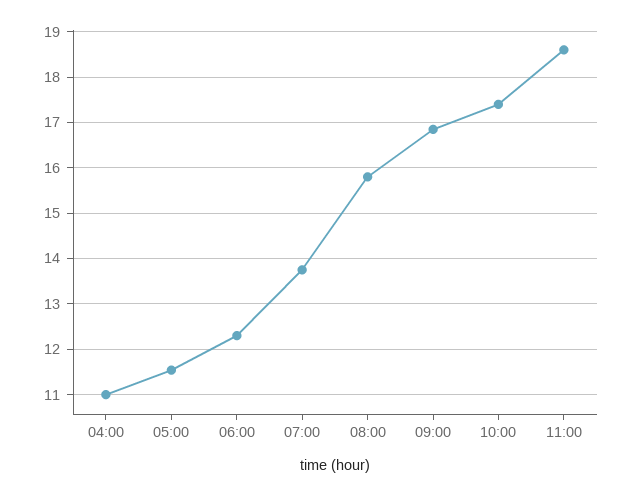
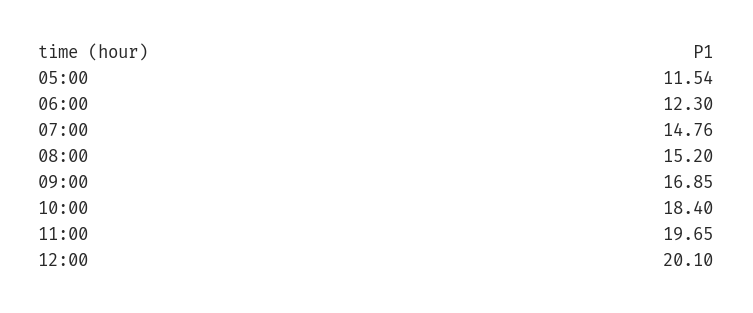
04:00: 11 -> none
07:00: 13.8 -> 14.76
08:00: 15.8 -> 15.2
10:00: 17.4 -> 18.4
11:00: 18.6 -> 19.65
12:00: none -> 20.1

